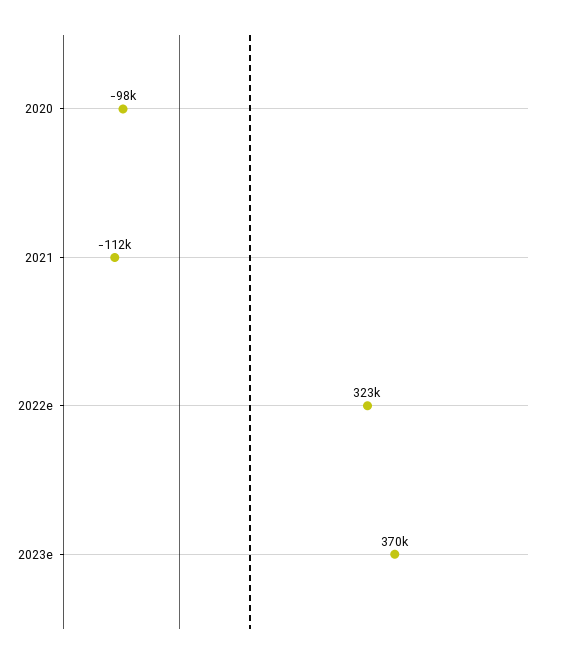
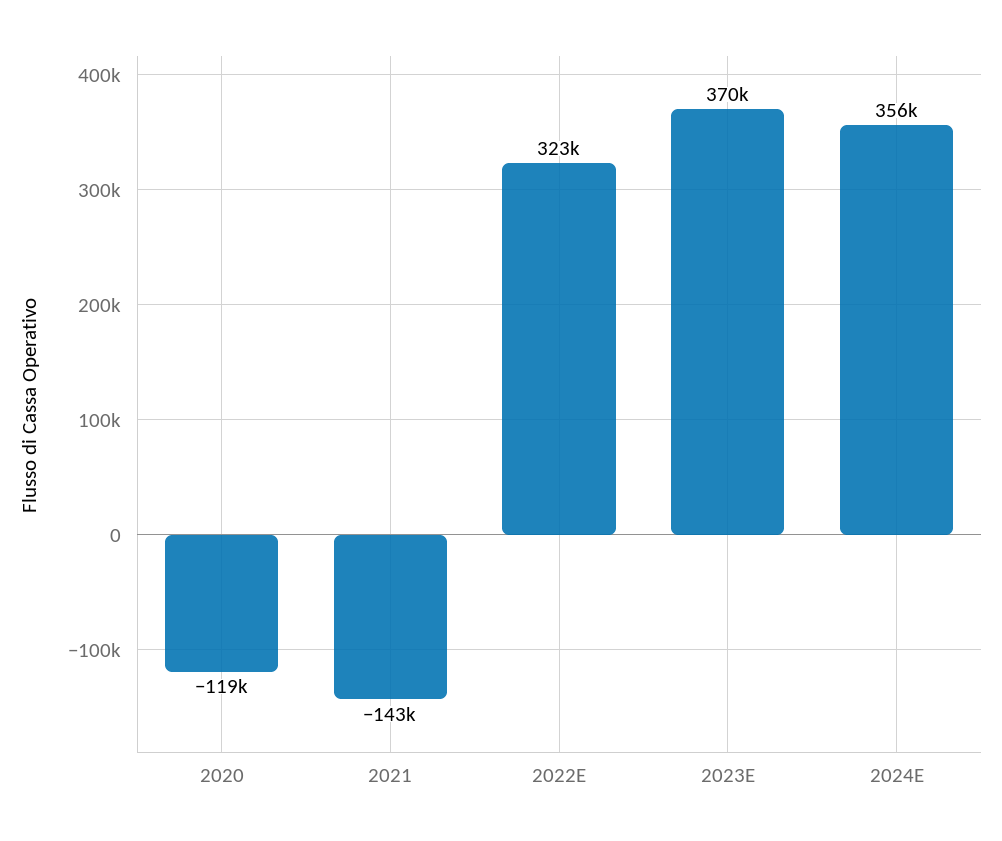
2020: -98000 -> -119000
2021: -112000 -> -143000
2024E: none -> 356000

